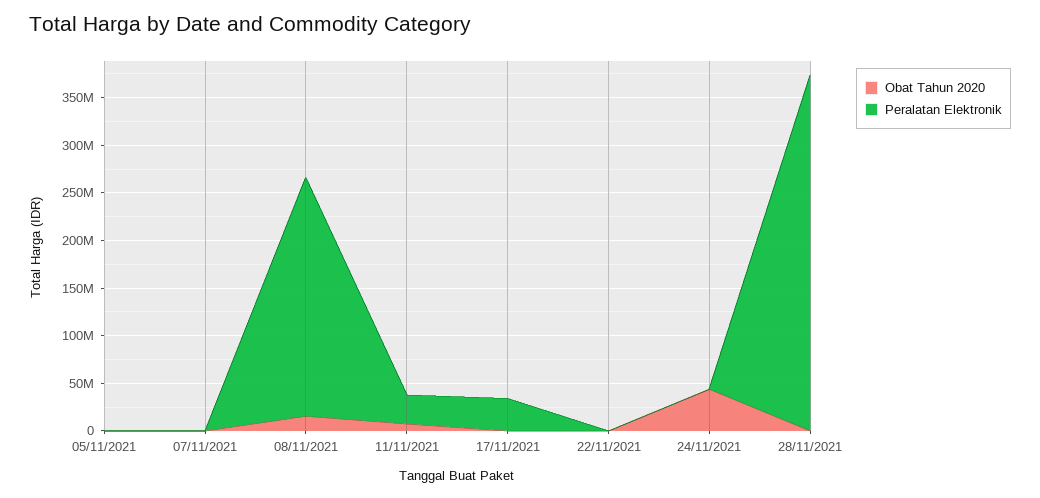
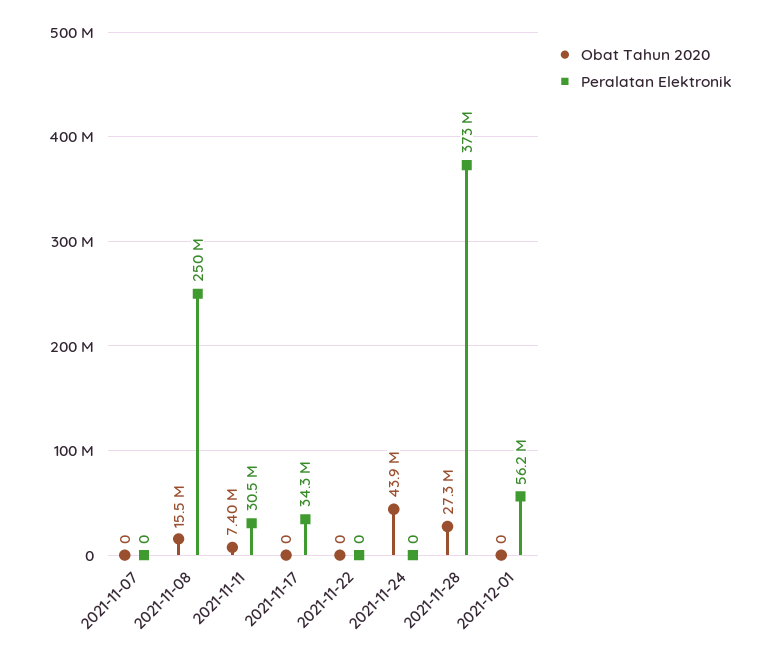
Obat Tahun 2020, 05/11/2021: 0 -> none
Peralatan Elektronik, 05/11/2021: 0 -> none
Obat Tahun 2020, 28/11/2021: 0 -> 27300000
Obat Tahun 2020, 2021-12-01: none -> 0
Peralatan Elektronik, 2021-12-01: none -> 56200000

